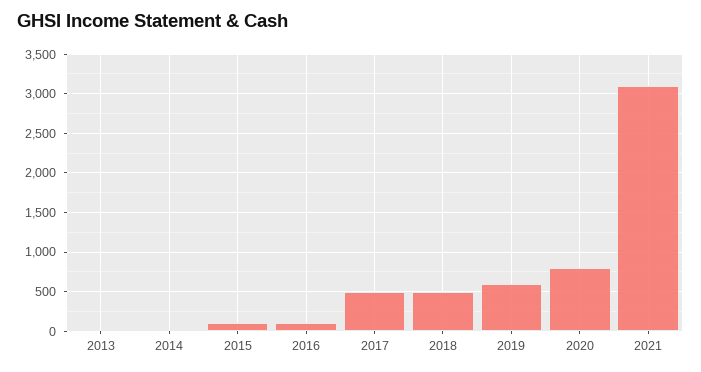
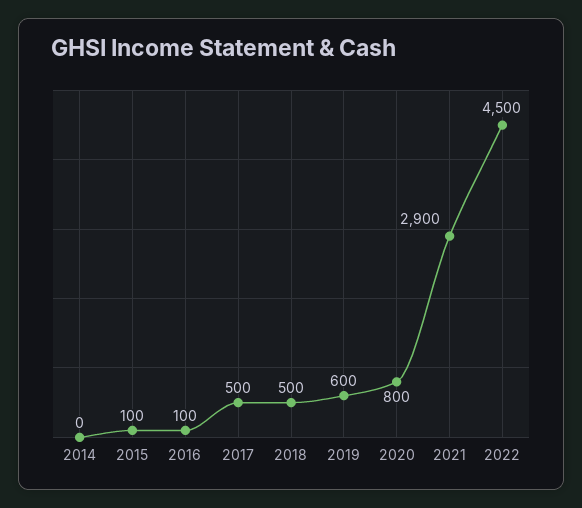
2013: 0 -> none
2021: 3100 -> 2900
2022: none -> 4500

